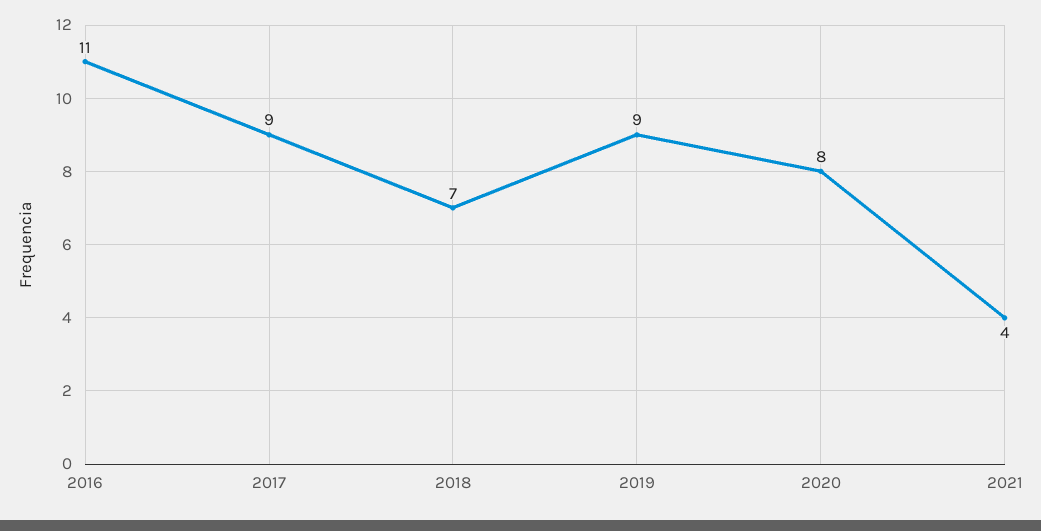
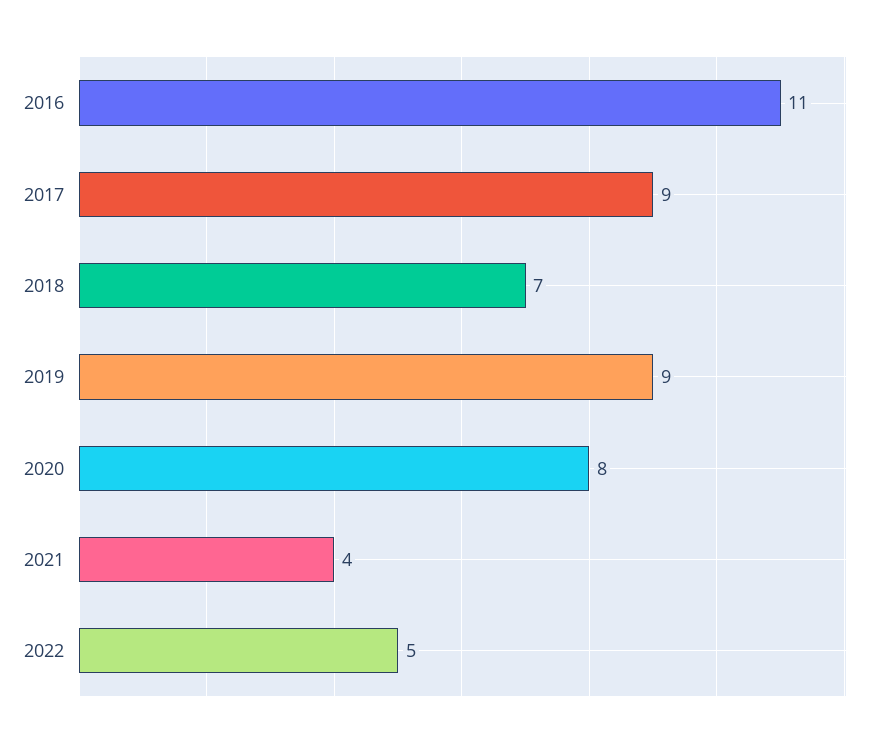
2022: none -> 5

